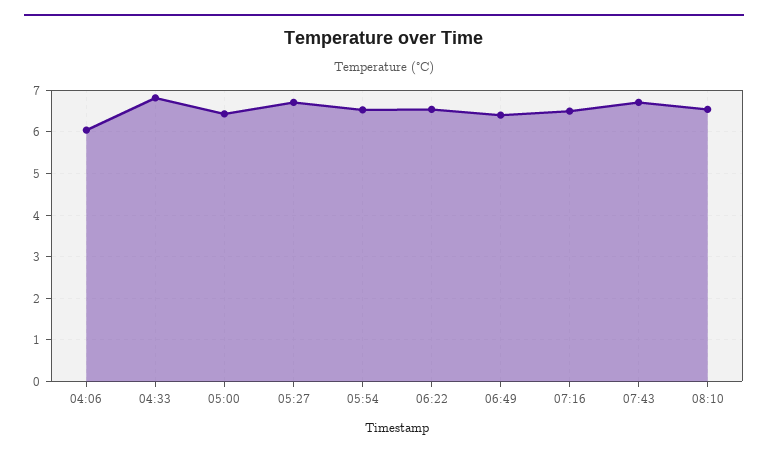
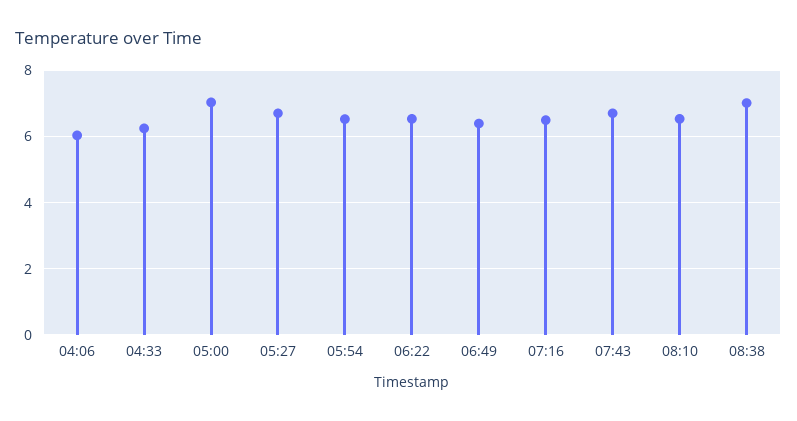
04:33: 6.8 -> 6.2
05:00: 6.4 -> 7
08:38: none -> 7

